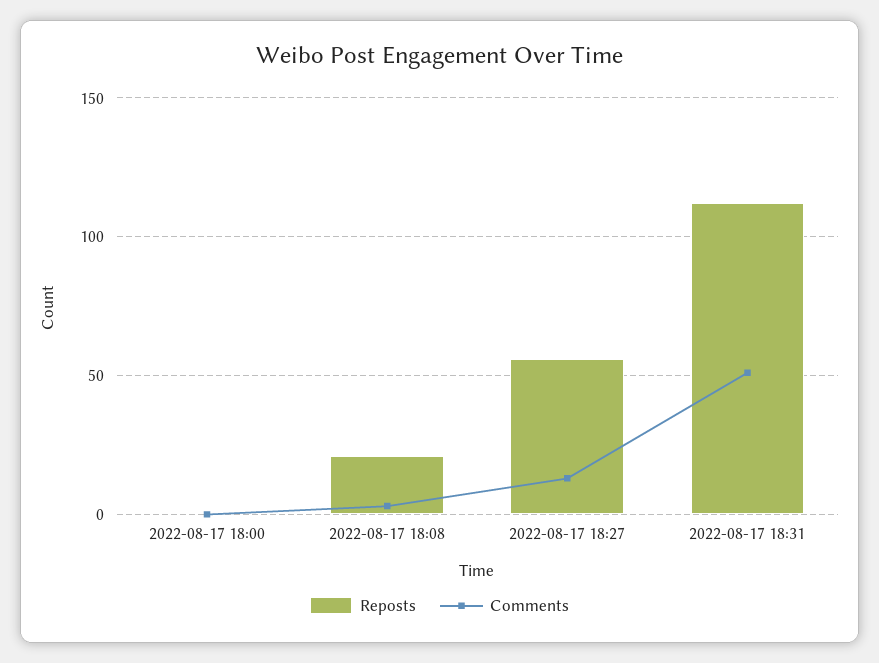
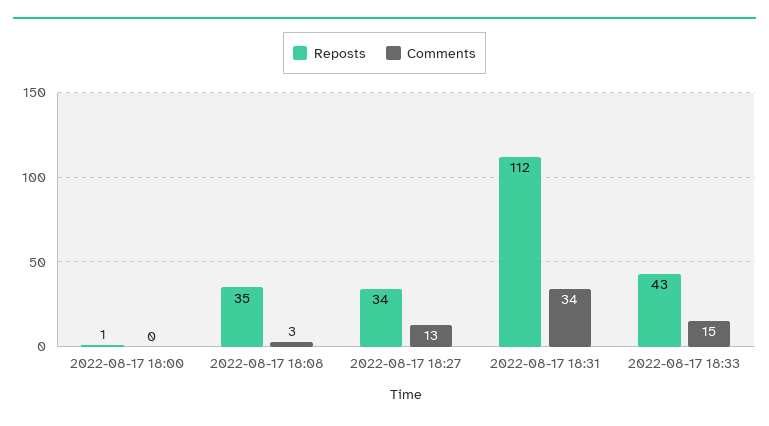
Reposts, 2022-08-17 18:08: 20 -> 35
Reposts, 2022-08-17 18:27: 55 -> 34
Comments, 2022-08-17 18:31: 50 -> 34
Reposts, 2022-08-17 18:33: none -> 43
Comments, 2022-08-17 18:33: none -> 15

